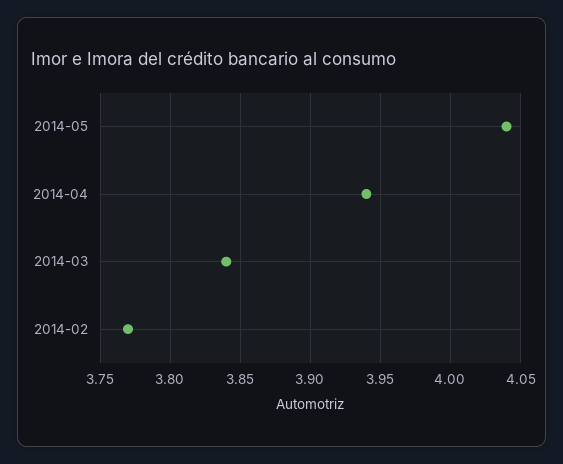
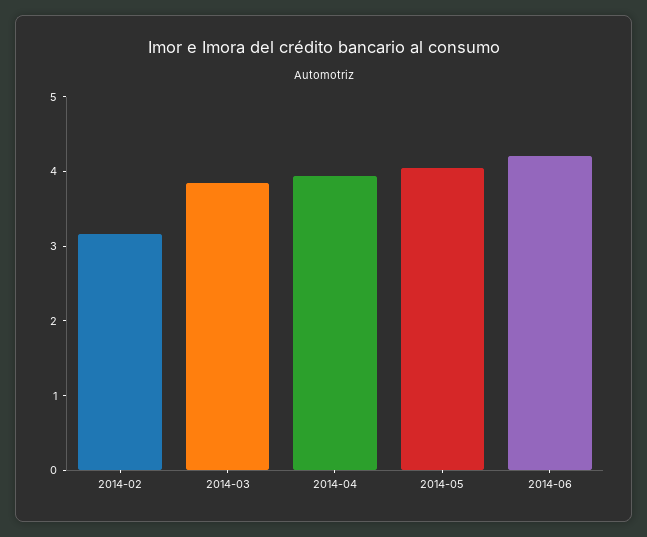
2014-02: 3.77 -> 3.2
2014-06: none -> 4.2

